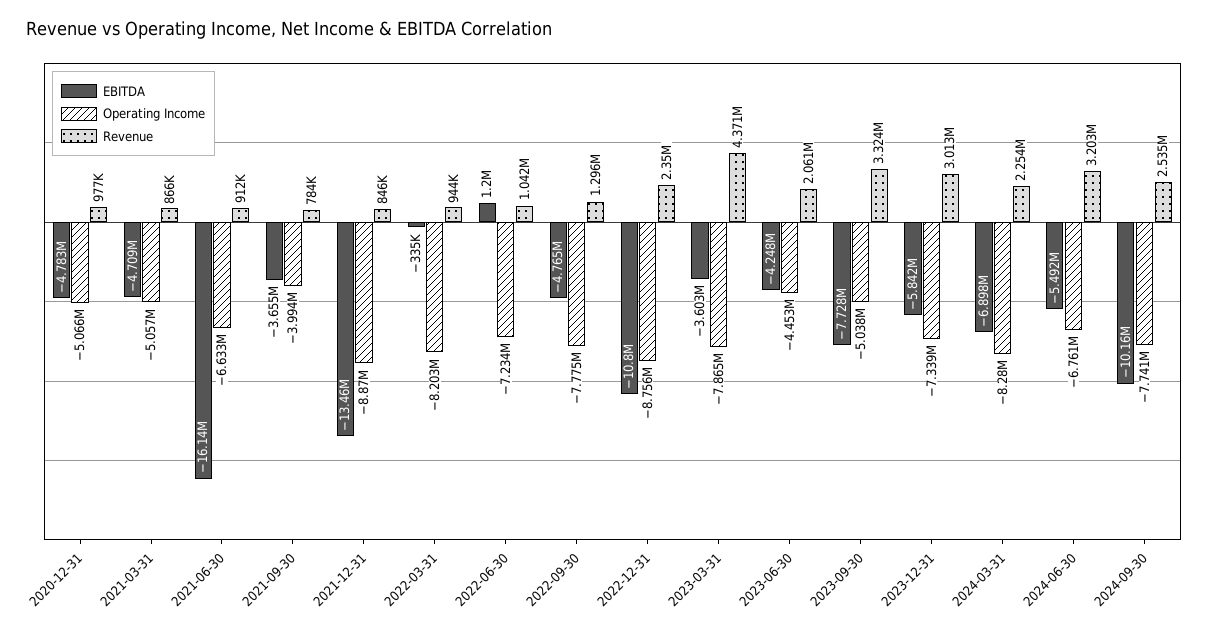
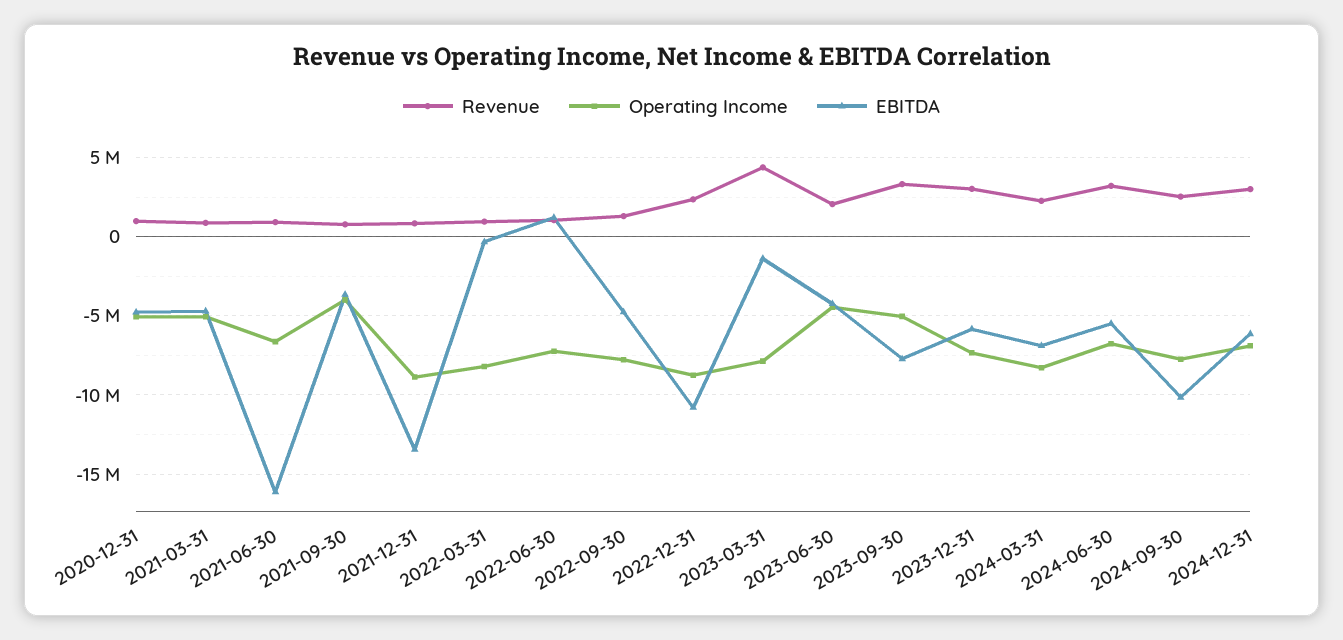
EBITDA, 2023-03-31: -3603000 -> -1500000
Revenue, 2024-12-31: none -> 3000000
Operating Income, 2024-12-31: none -> -7000000
EBITDA, 2024-12-31: none -> -6000000

